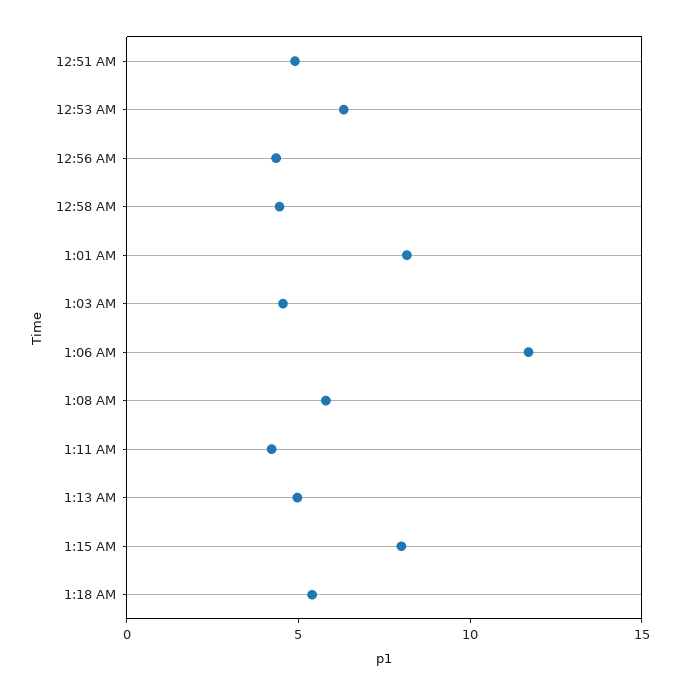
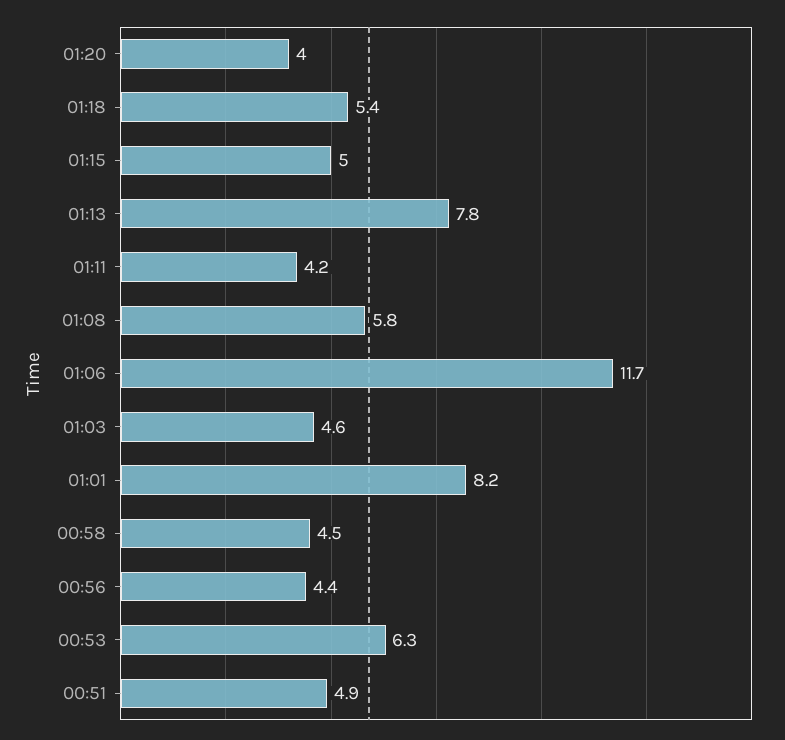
1:13 AM: 5 -> 7.8
1:15 AM: 8 -> 5
01:20: none -> 4

